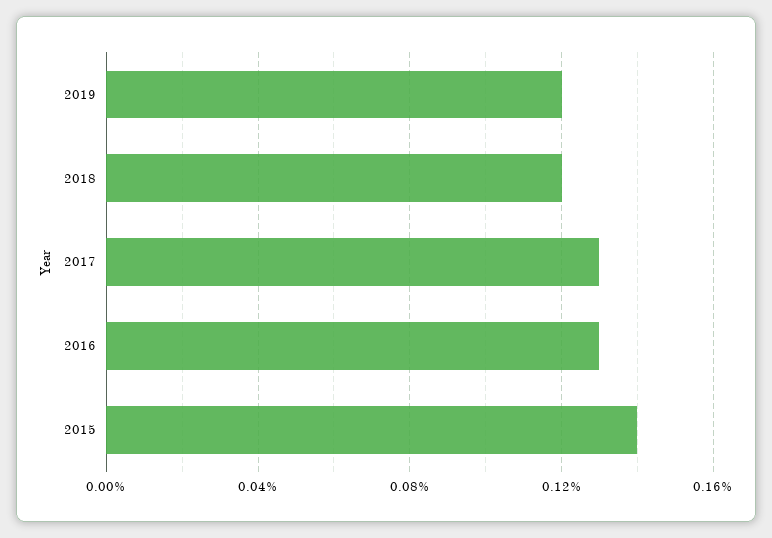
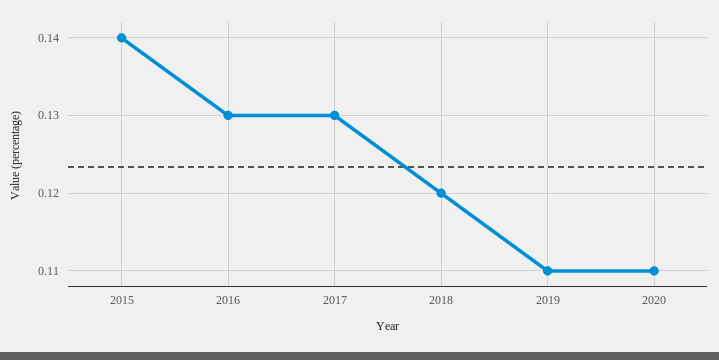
2019: 0.12 -> 0.11
2020: none -> 0.11

